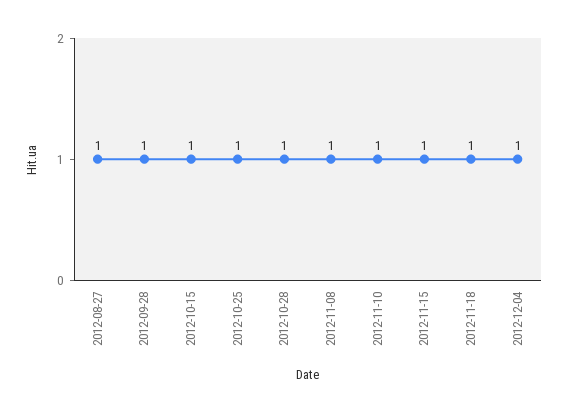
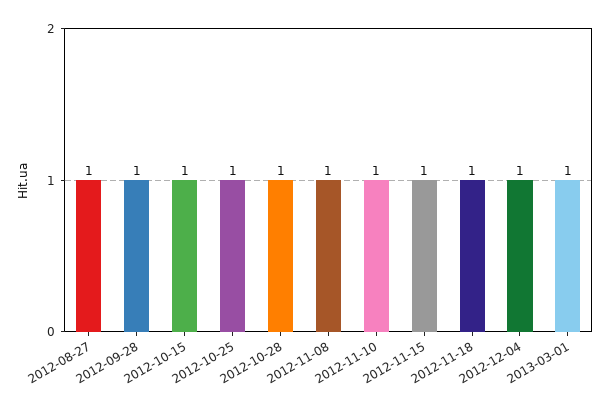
2013-03-01: none -> 1

